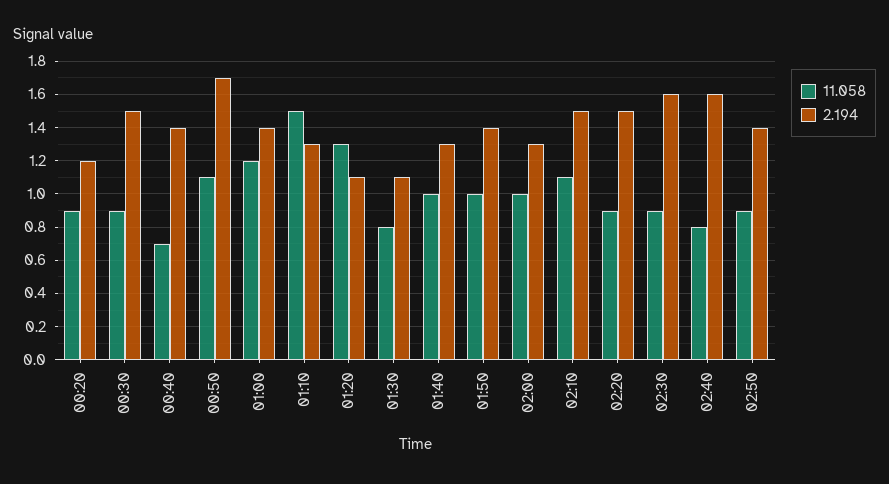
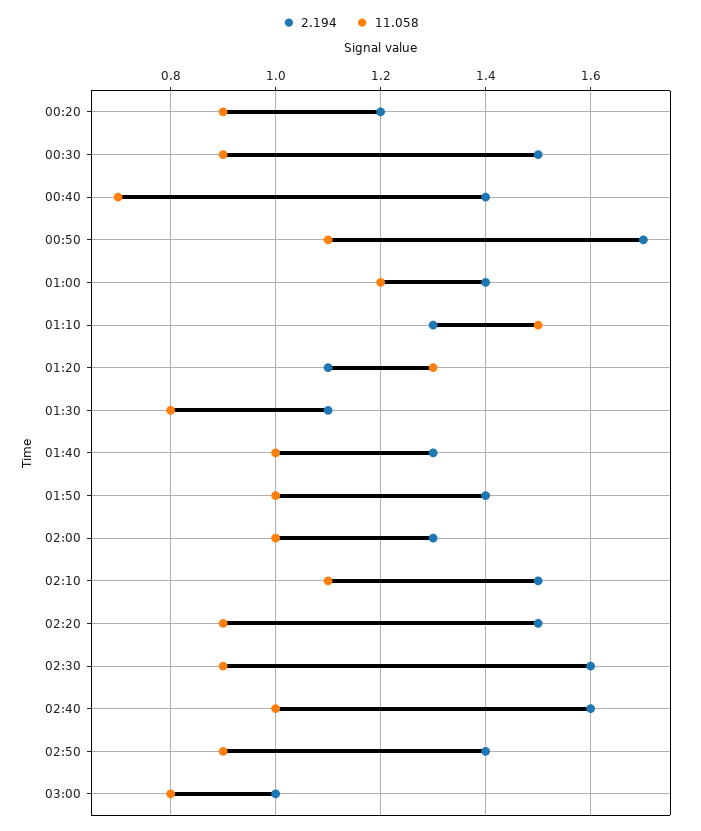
11.058, 02:40: 0.8 -> 1
2.194, 03:00: none -> 1
11.058, 03:00: none -> 0.8

